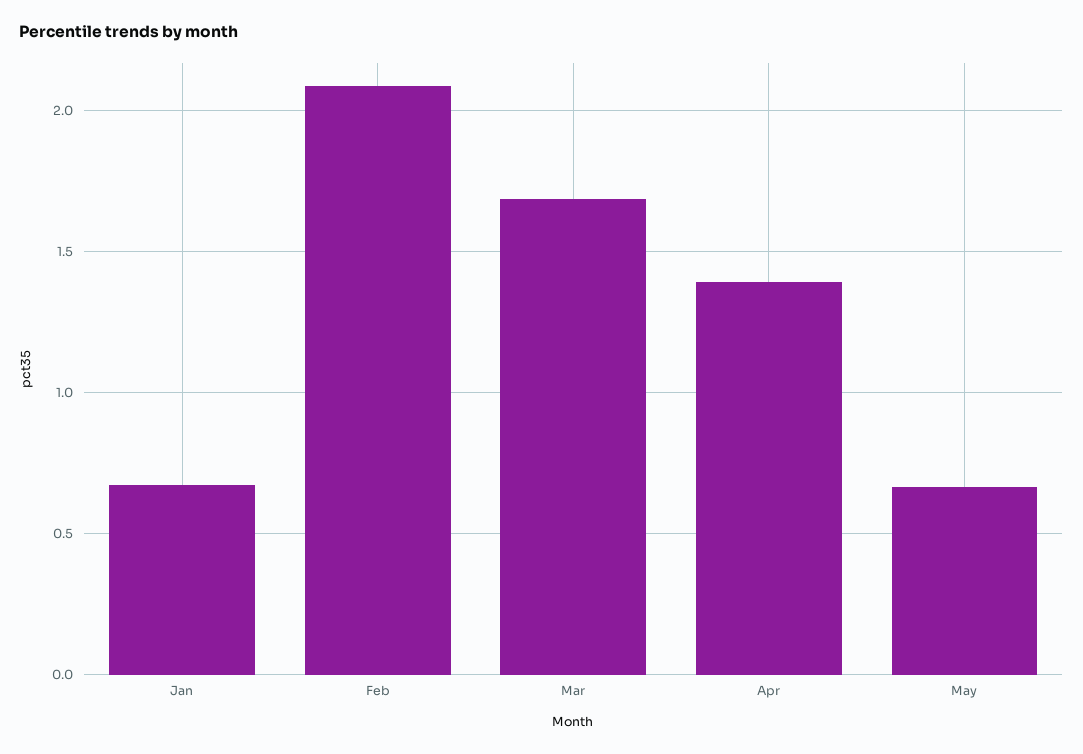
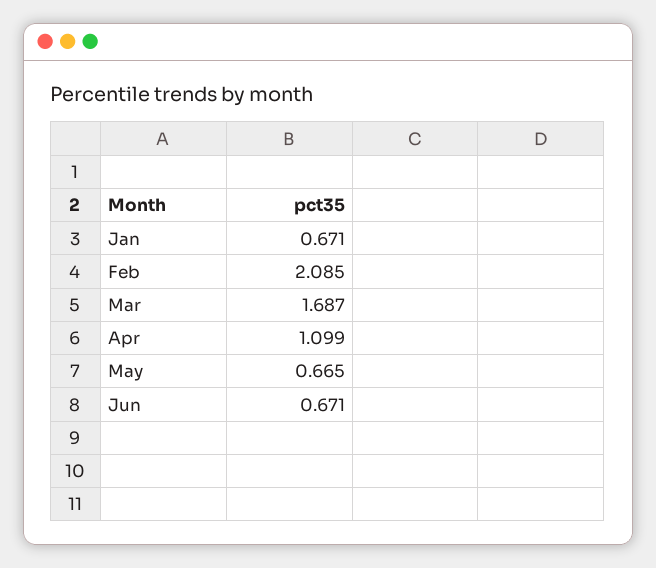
Apr: 1.4 -> 1.099
Jun: none -> 0.671

